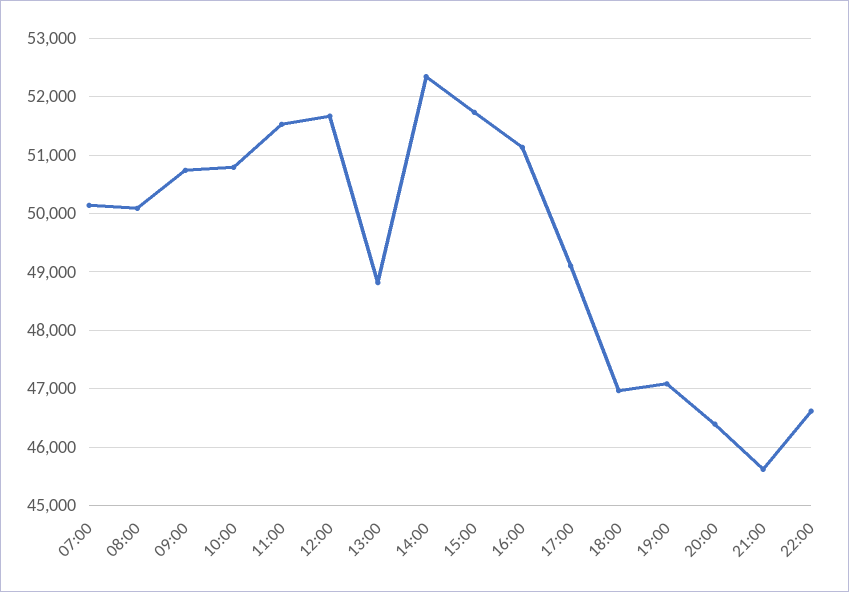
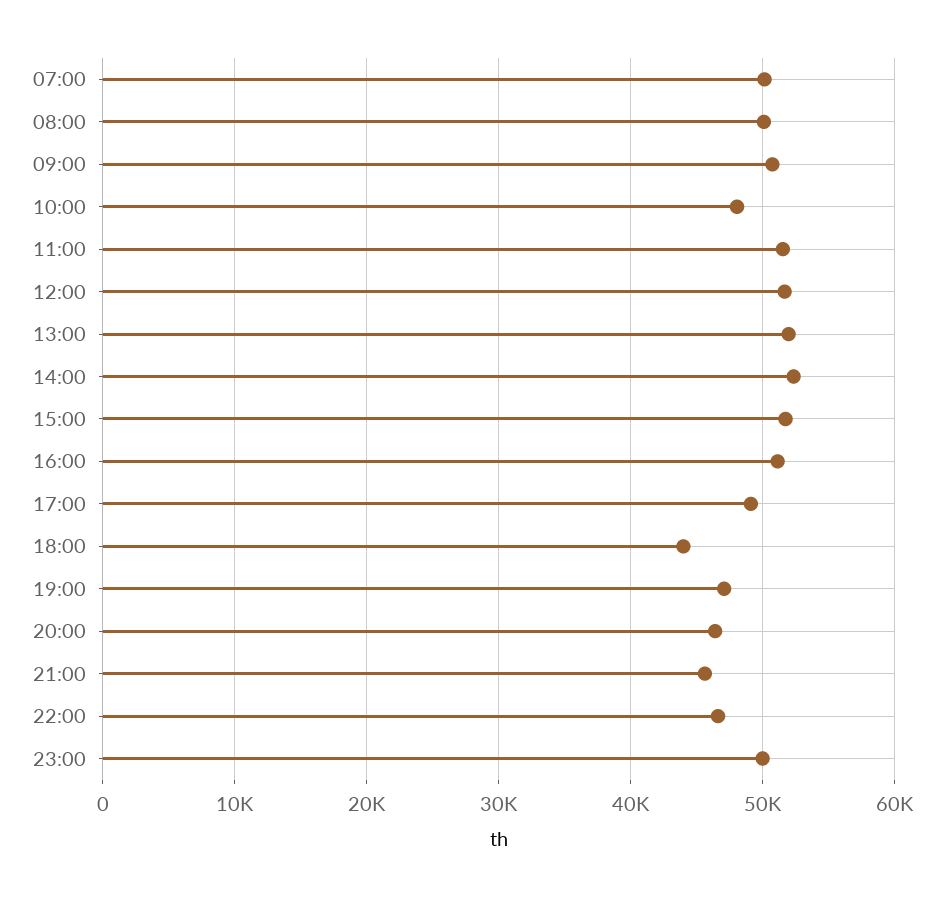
10:00: 50800 -> 48000
13:00: 48800 -> 52000
18:00: 47000 -> 44000
23:00: none -> 50000

